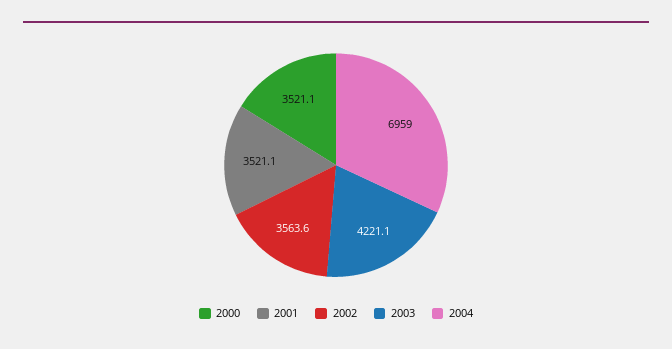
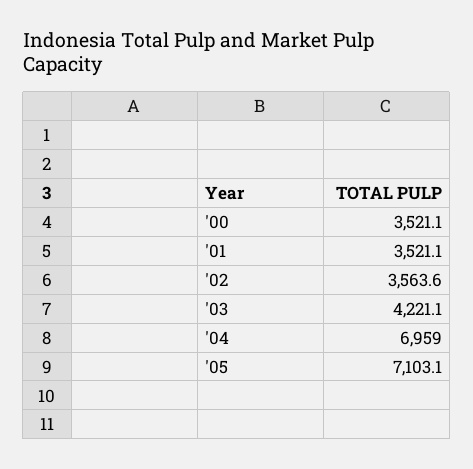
'05: none -> 7103.1

